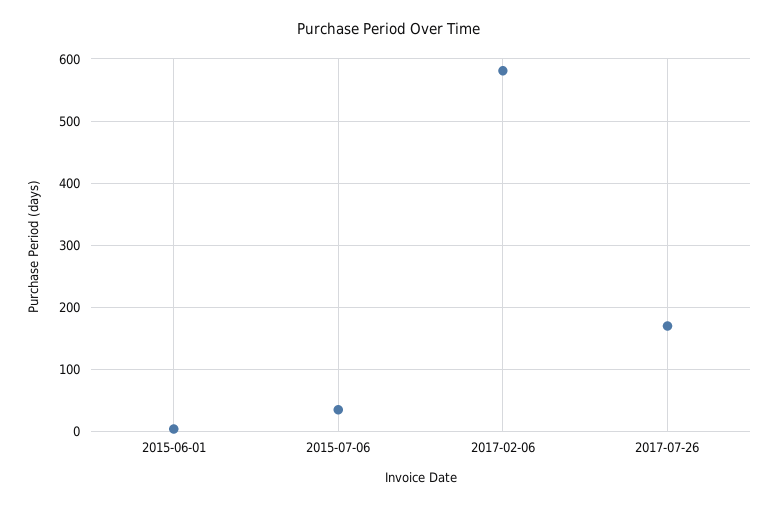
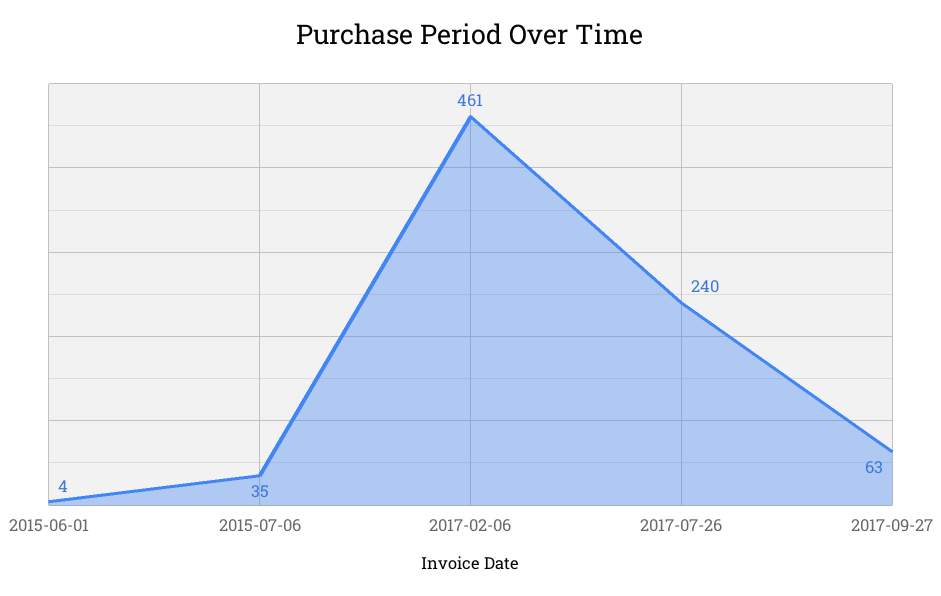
2017-02-06: 580 -> 461
2017-07-26: 170 -> 240
2017-09-27: none -> 63

